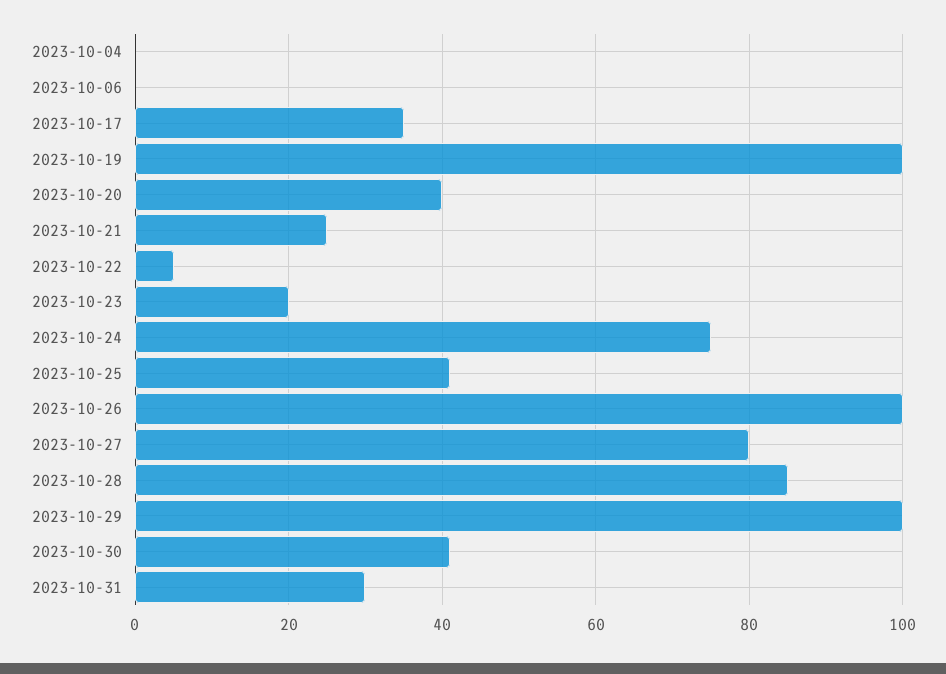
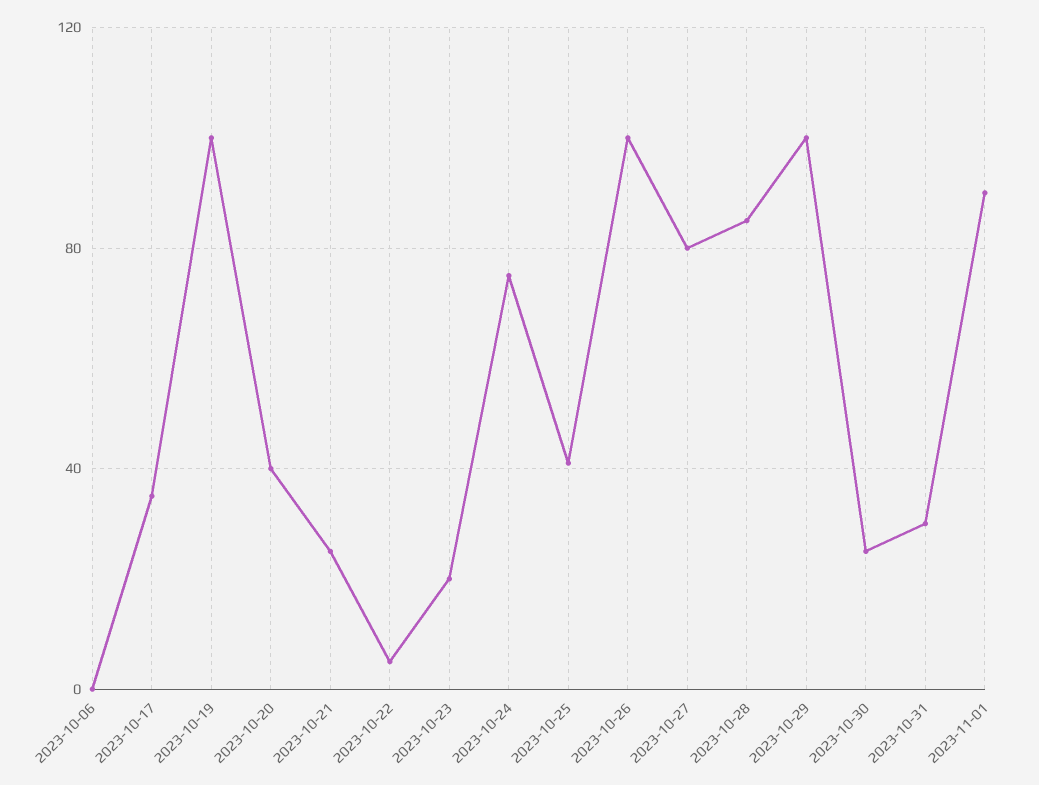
2023-10-04: 0 -> none
2023-10-30: 40 -> 25
2023-11-01: none -> 90

